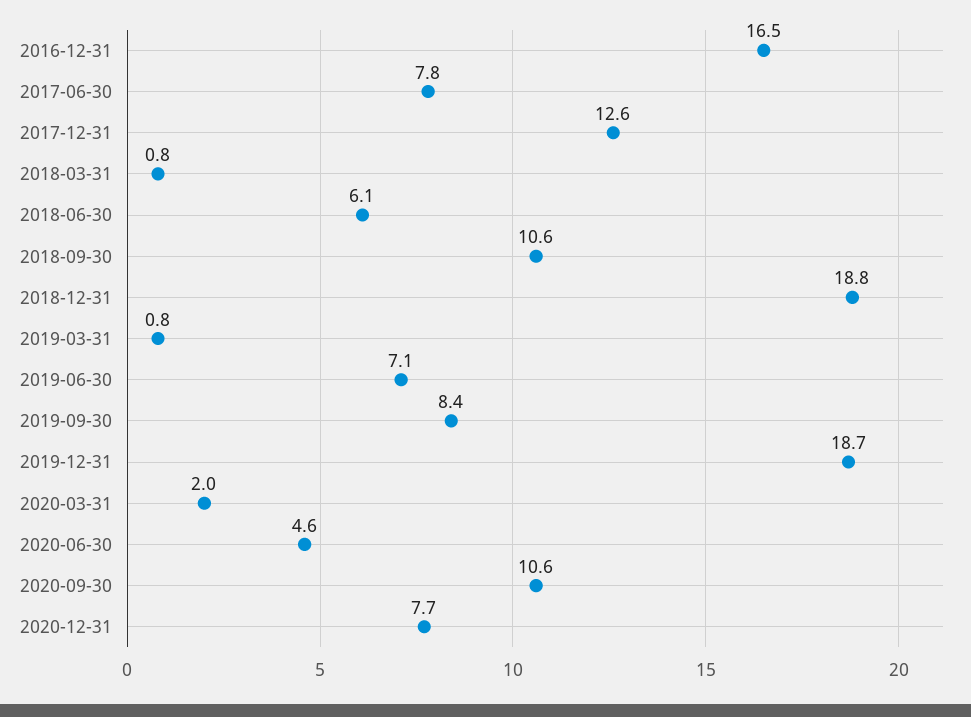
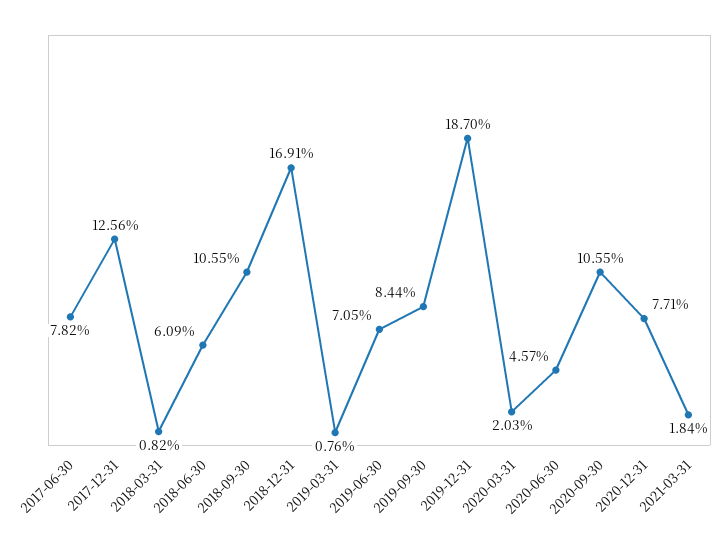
2016-12-31: 16.5 -> none
2018-12-31: 18.8 -> 16.91
2021-03-31: none -> 1.84

